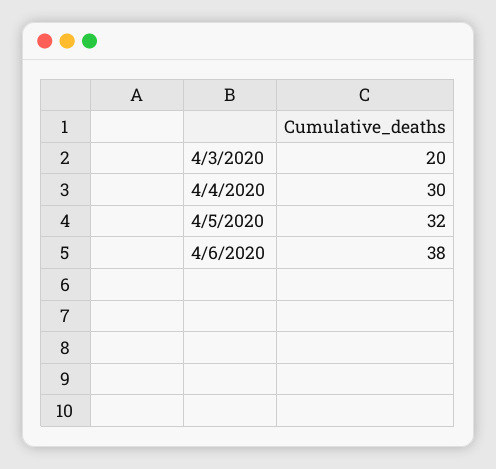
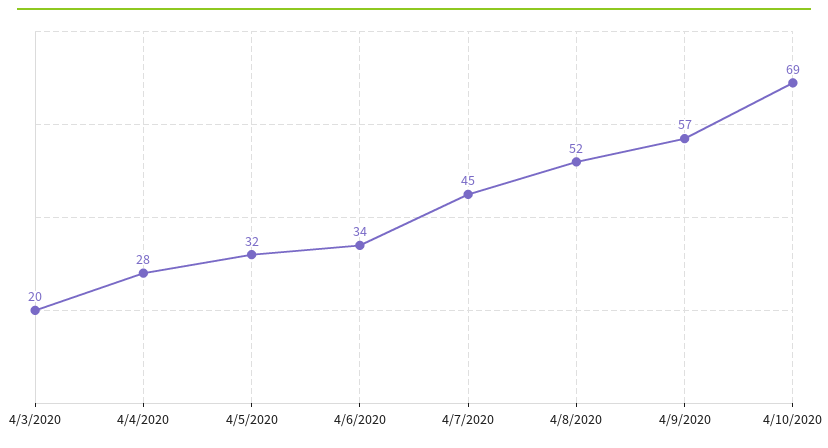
4/4/2020: 30 -> 28
4/6/2020: 38 -> 34
4/7/2020: none -> 45
4/8/2020: none -> 52
4/9/2020: none -> 57
4/10/2020: none -> 69

